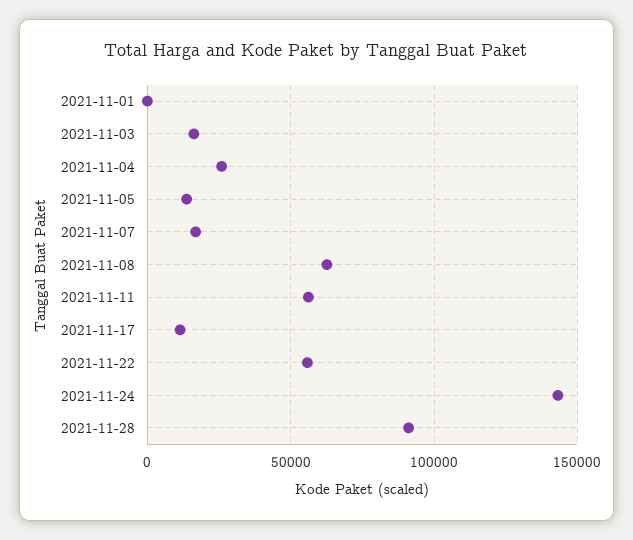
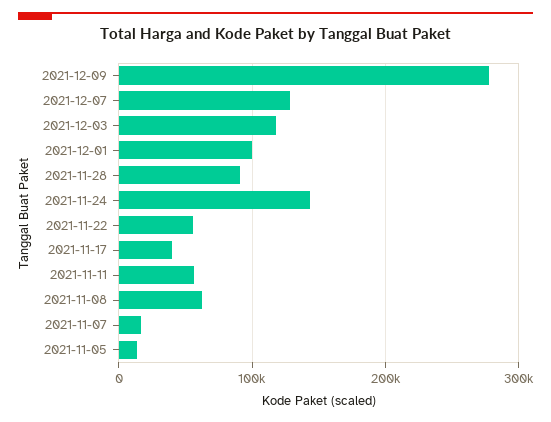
2021-11-01: 0 -> none
2021-11-03: 15000 -> none
2021-11-04: 25000 -> none
2021-11-17: 10000 -> 40000
2021-12-09: none -> 280000
2021-12-07: none -> 130000
2021-12-03: none -> 120000
2021-12-01: none -> 100000

